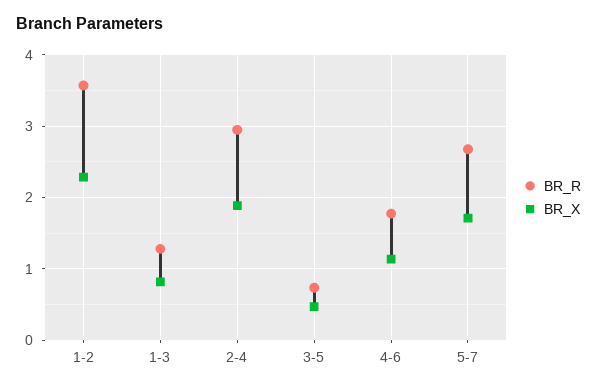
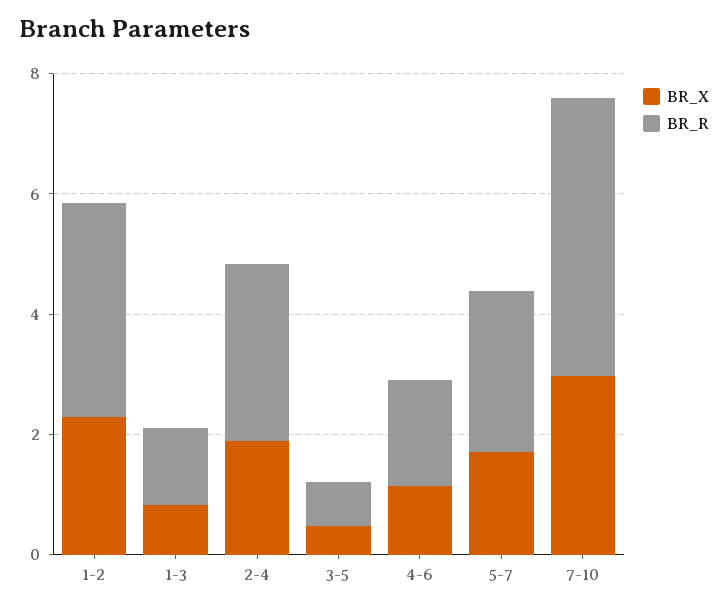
BR_X, 7-10: none -> 3
BR_R, 7-10: none -> 4.5

